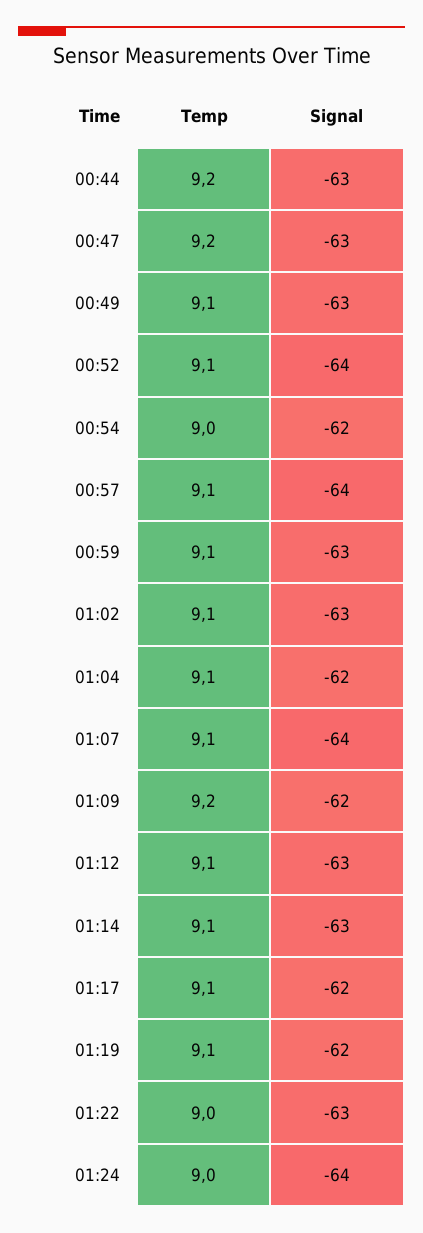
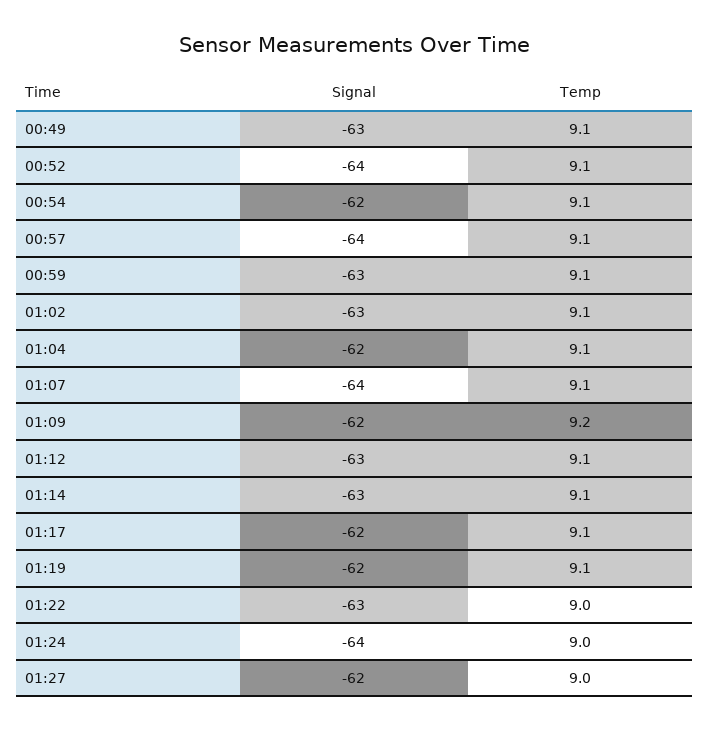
Temp, 00:44: 9.2 -> none
Signal, 00:44: -63 -> none
Temp, 00:47: 9.2 -> none
Signal, 00:47: -63 -> none
Temp, 00:54: 9 -> 9.1
Signal, 01:27: none -> -62
Temp, 01:27: none -> 9

